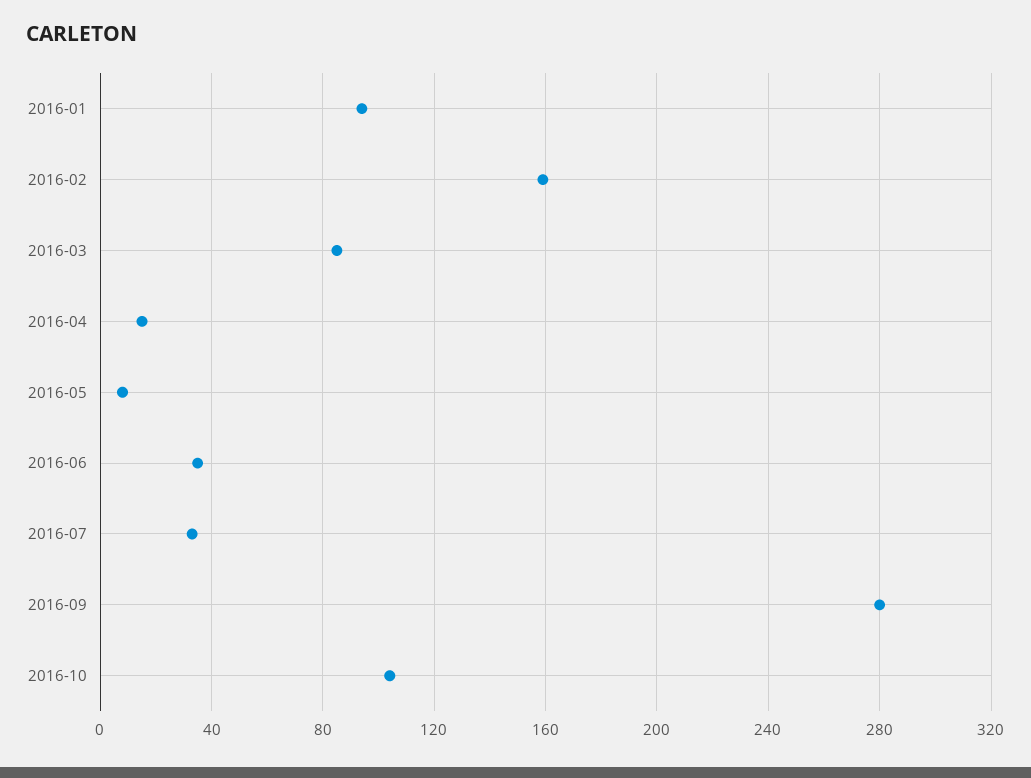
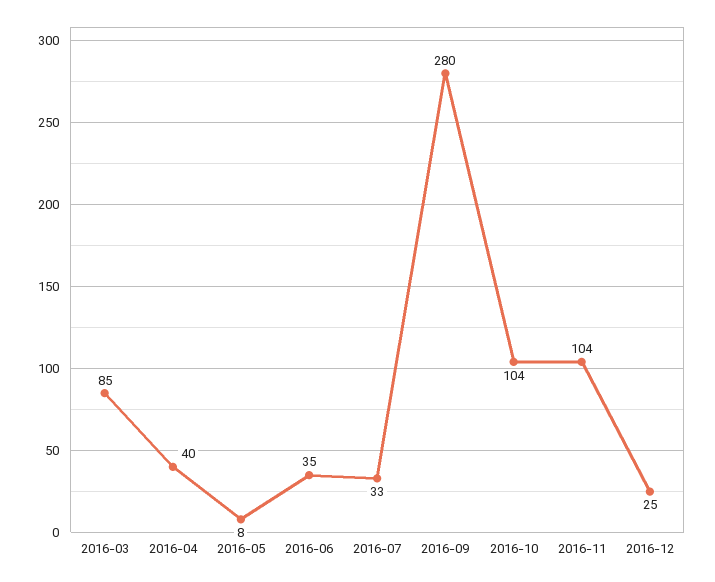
2016-01: 95 -> none
2016-02: 160 -> none
2016-04: 15 -> 40
2016-11: none -> 104
2016-12: none -> 25

